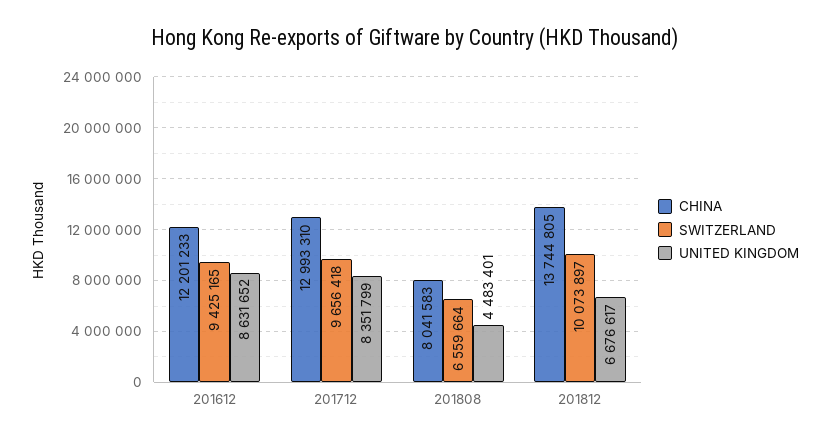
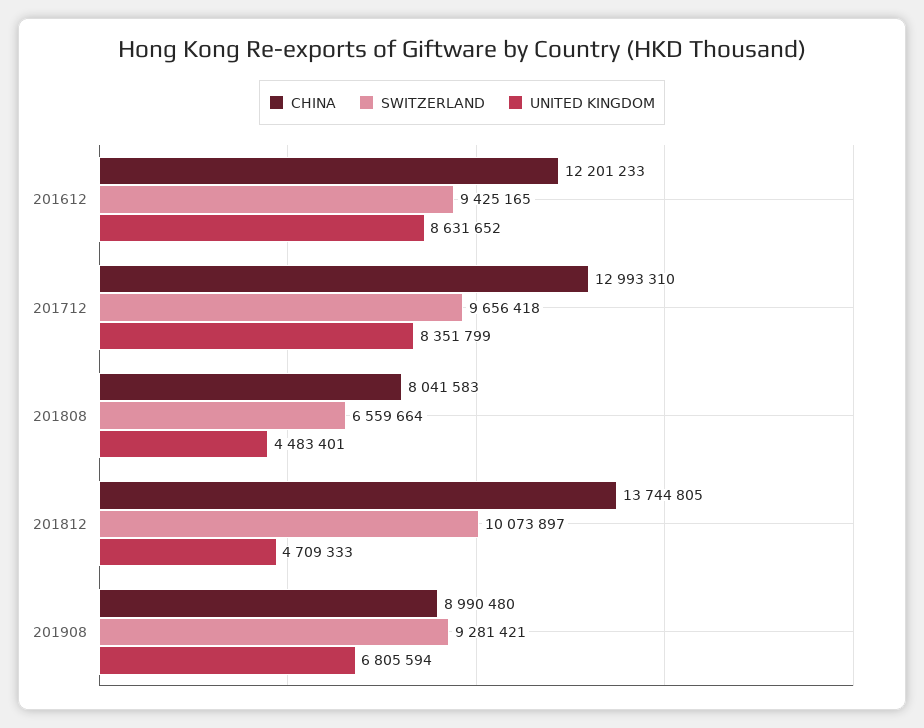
UNITED KINGDOM, 201812: 6676617 -> 4709333
CHINA, 201908: none -> 8990480
SWITZERLAND, 201908: none -> 9281421
UNITED KINGDOM, 201908: none -> 6805594

